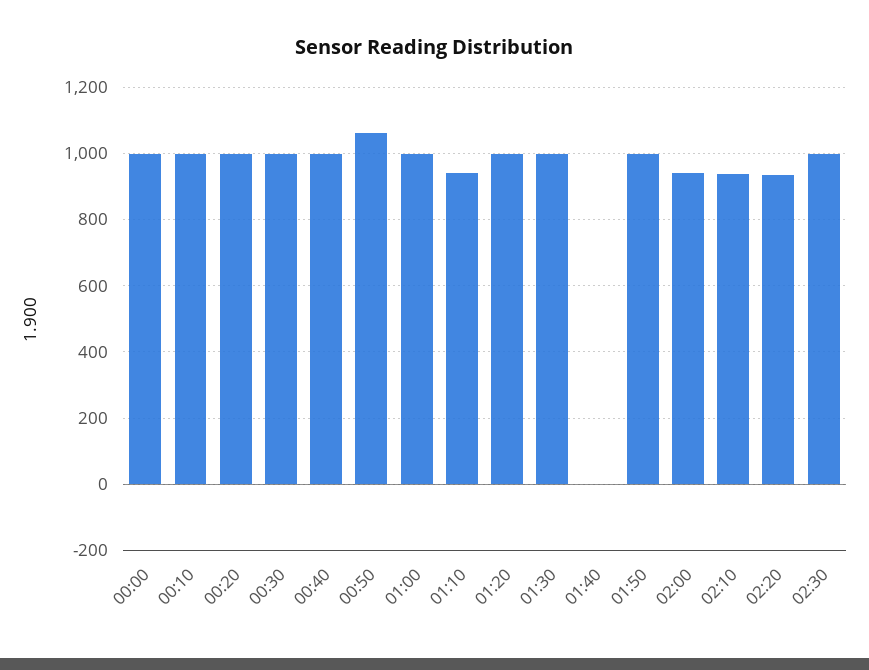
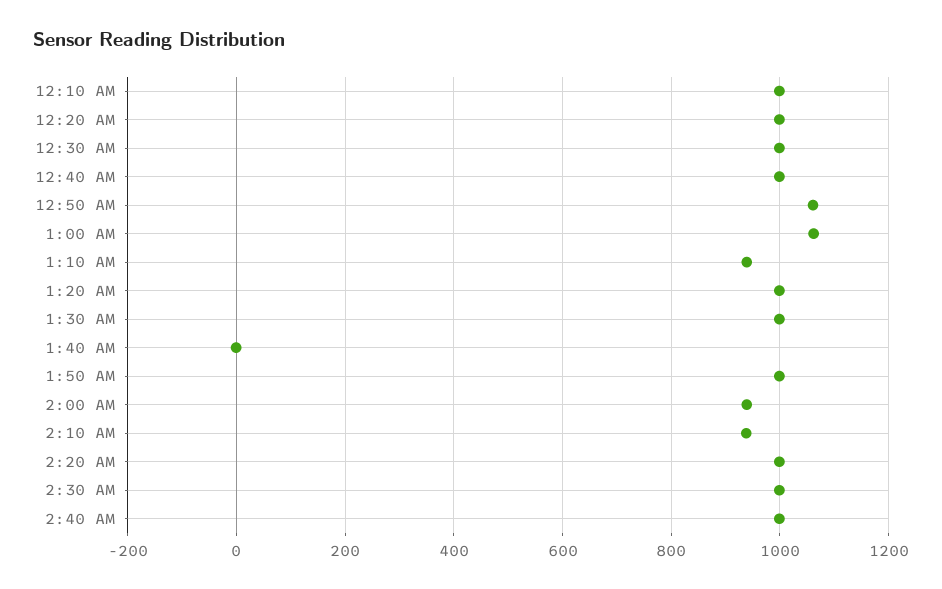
00:00: 1000 -> none
01:00: 1000 -> 1060
02:20: 940 -> 1000
2:40 AM: none -> 1000

